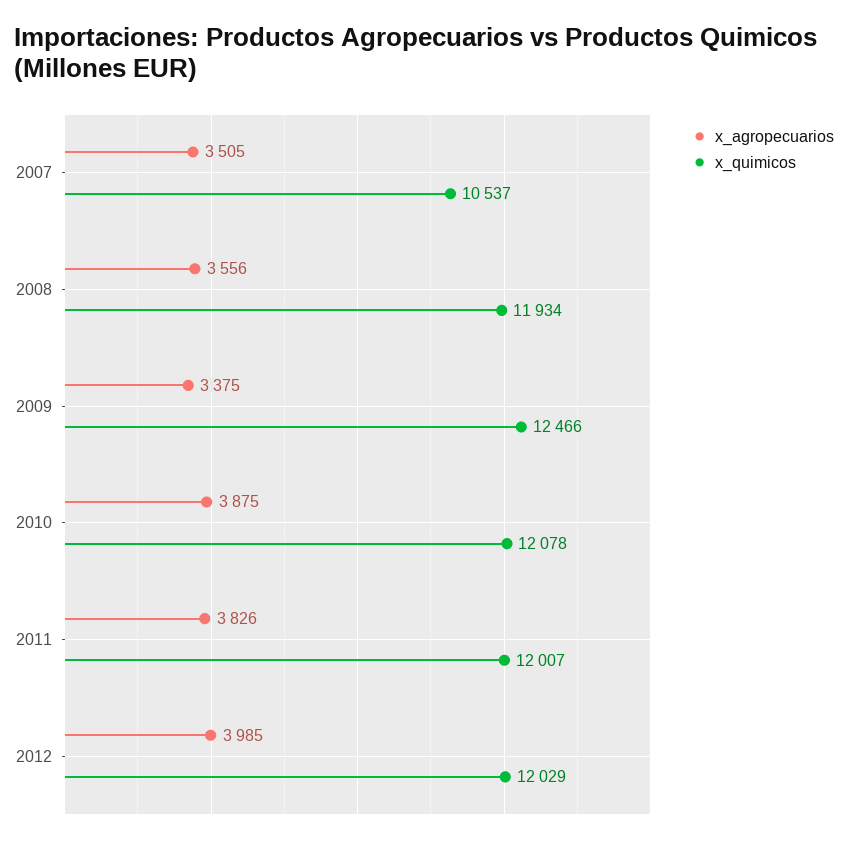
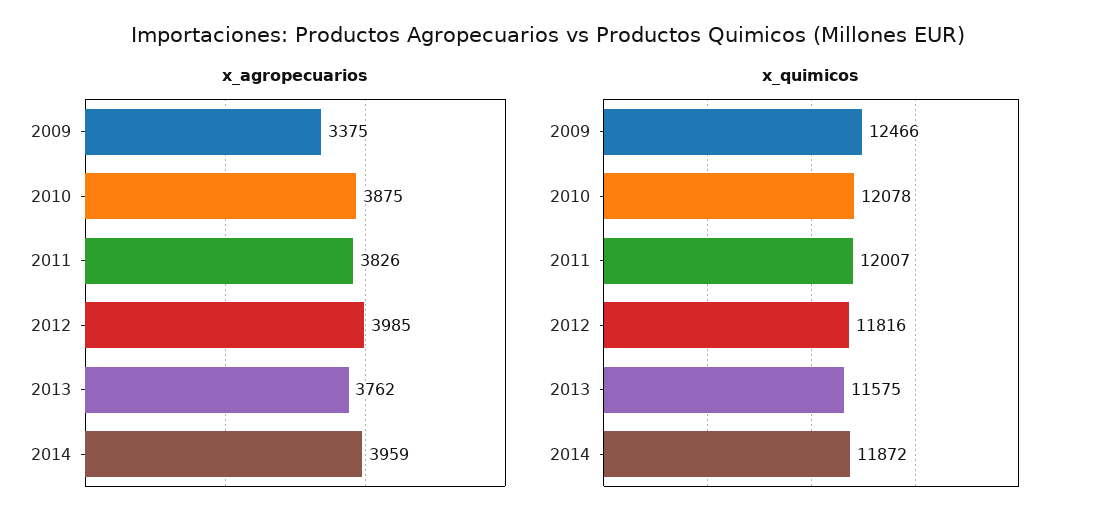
x_agropecuarios, 2007: 3505 -> none
x_quimicos, 2007: 10537 -> none
x_agropecuarios, 2008: 3556 -> none
x_quimicos, 2008: 11934 -> none
x_quimicos, 2012: 12029 -> 11816
x_agropecuarios, 2013: none -> 3762
x_agropecuarios, 2014: none -> 3959
x_quimicos, 2013: none -> 11575
x_quimicos, 2014: none -> 11872

